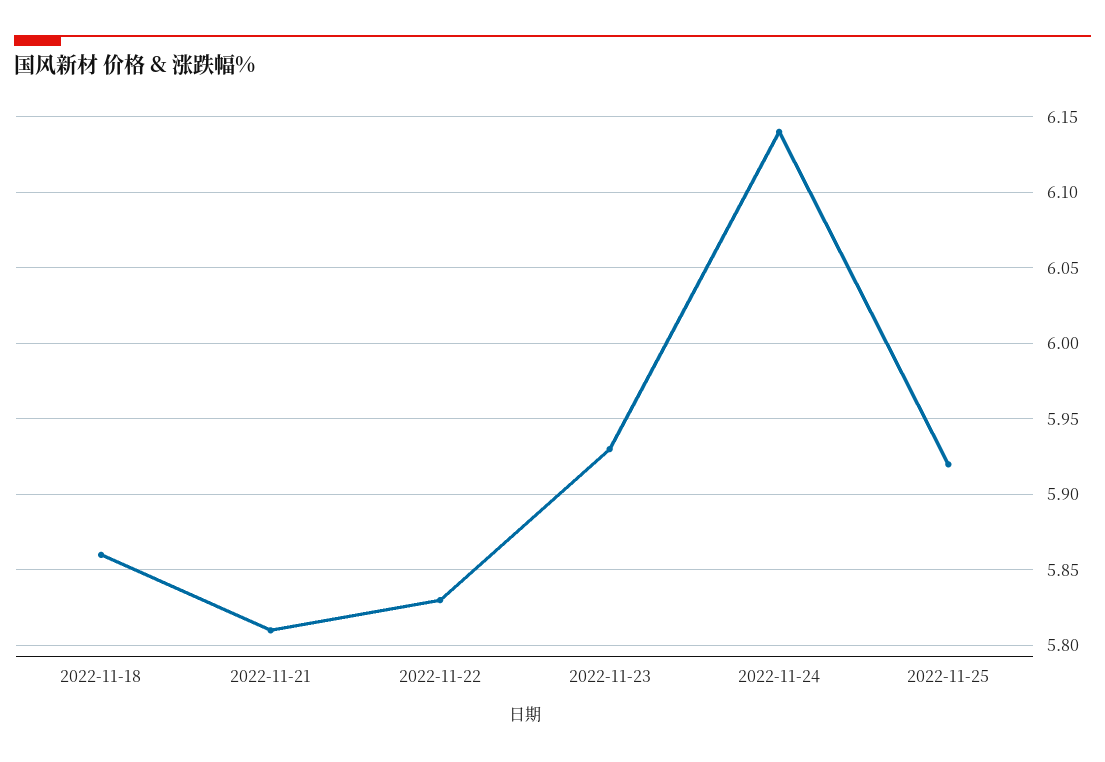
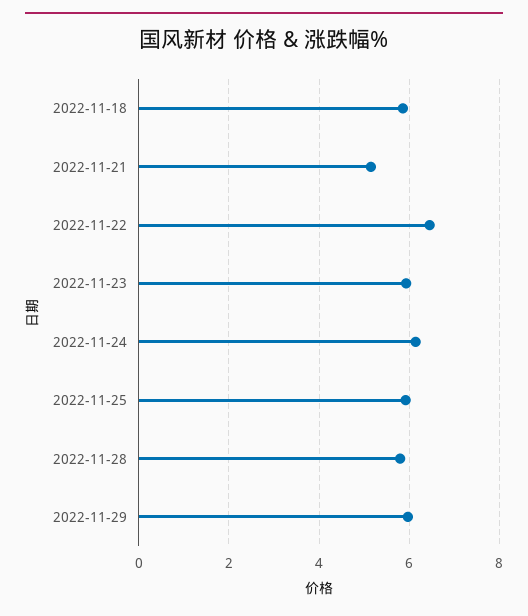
2022-11-21: 5.81 -> 5.2
2022-11-22: 5.83 -> 6.4
2022-11-28: none -> 5.8
2022-11-29: none -> 6

